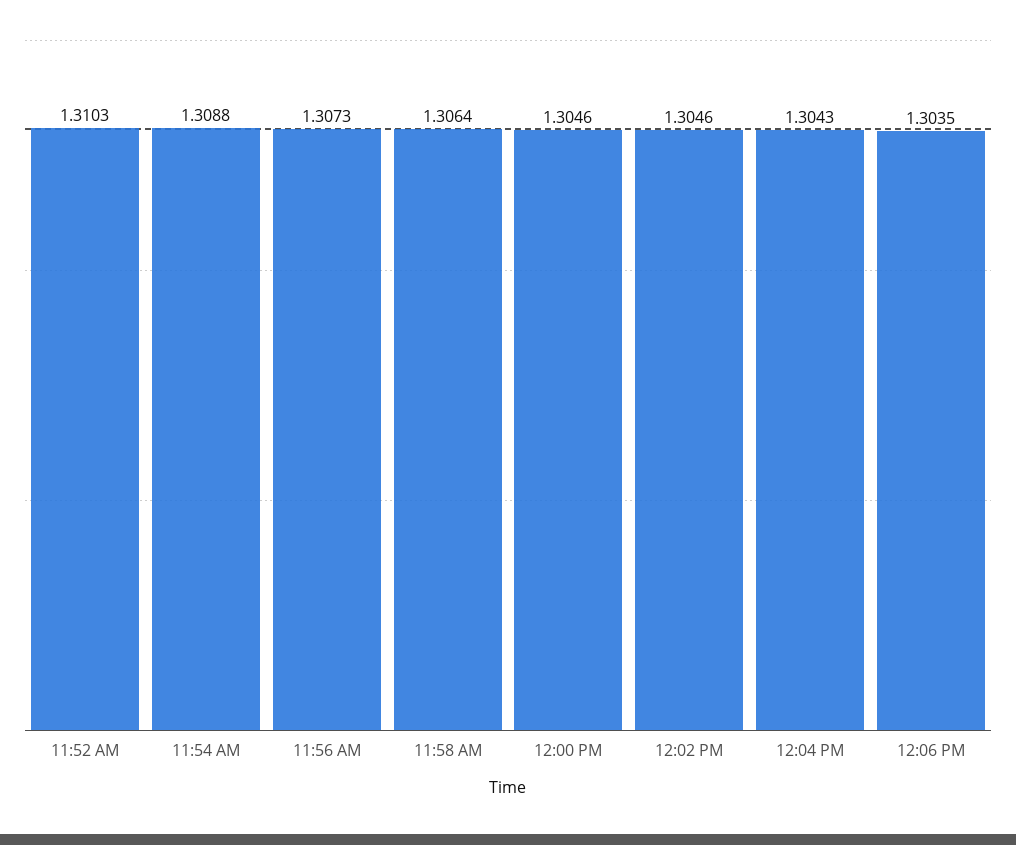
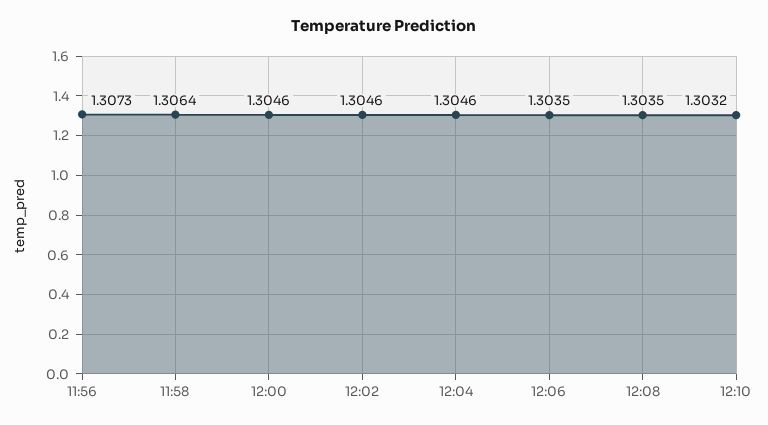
11:52 AM: 1.3103 -> none
11:54 AM: 1.3088 -> none
12:04 PM: 1.3043 -> 1.3046
12:08: none -> 1.3035
12:10: none -> 1.3032

